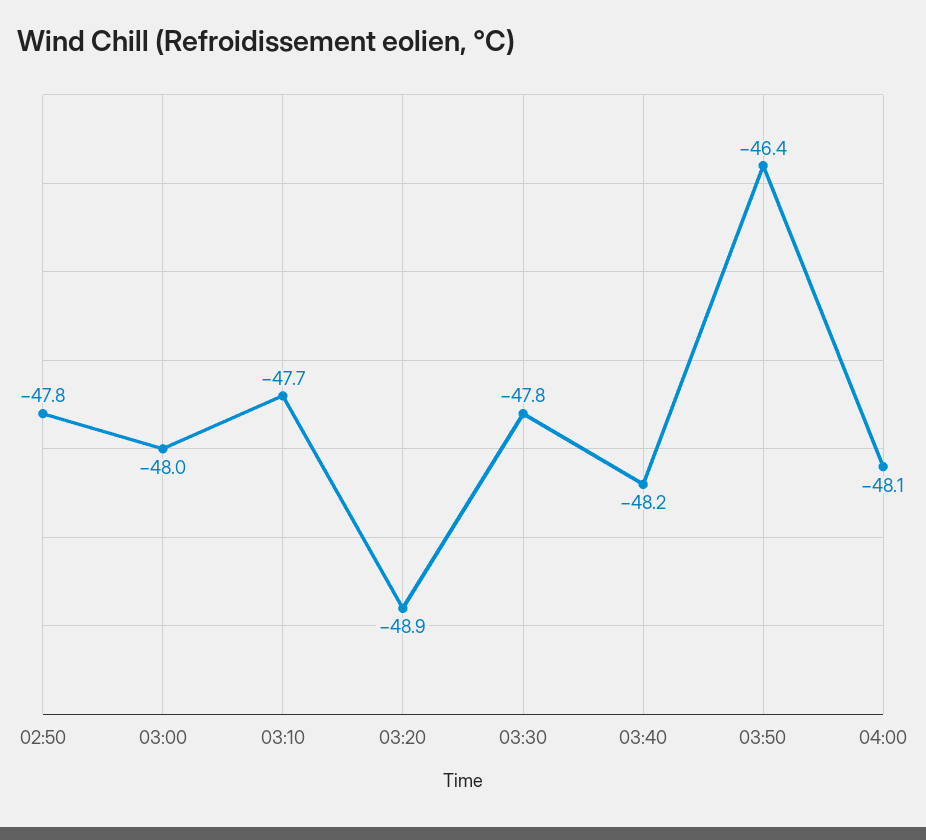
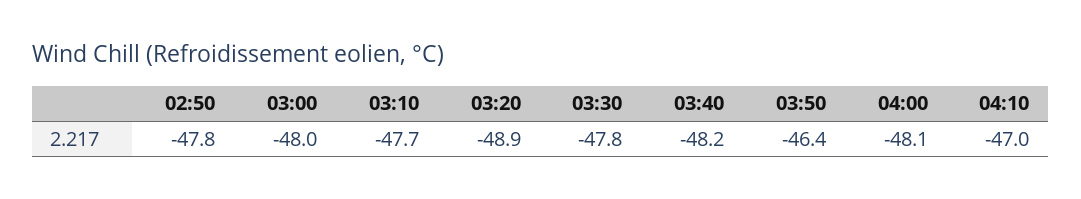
04:10: none -> -47

